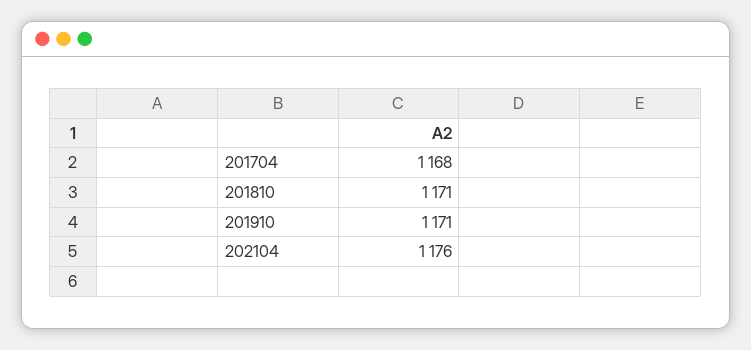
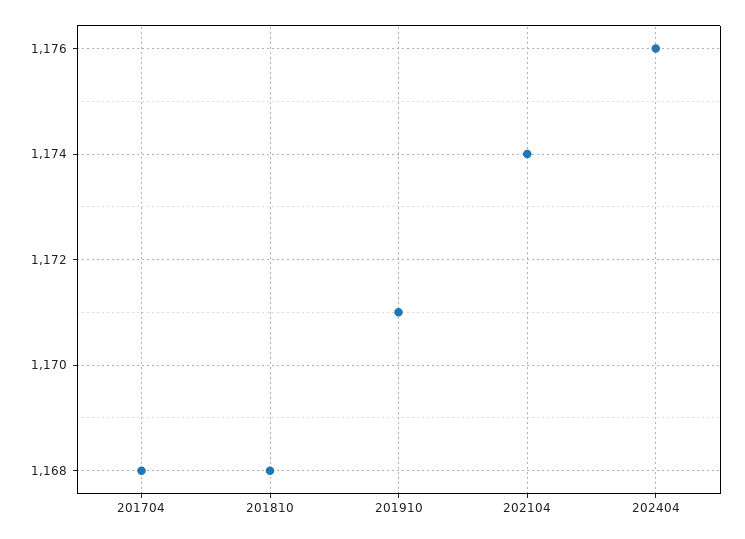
201810: 1171 -> 1168
202104: 1176 -> 1174
202404: none -> 1176

